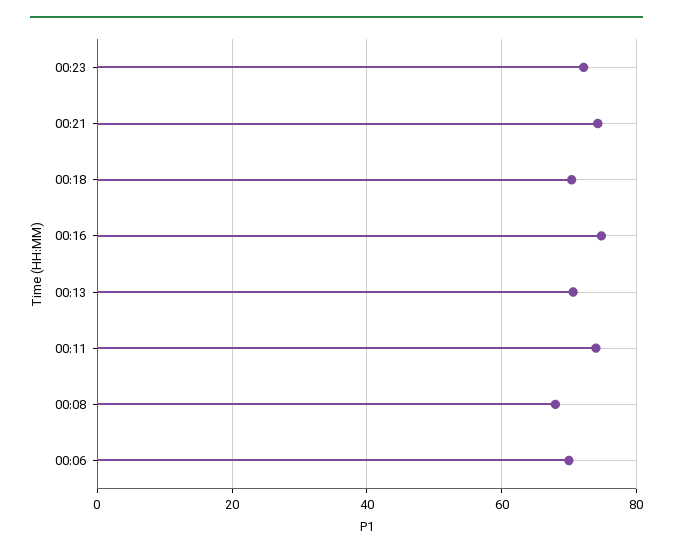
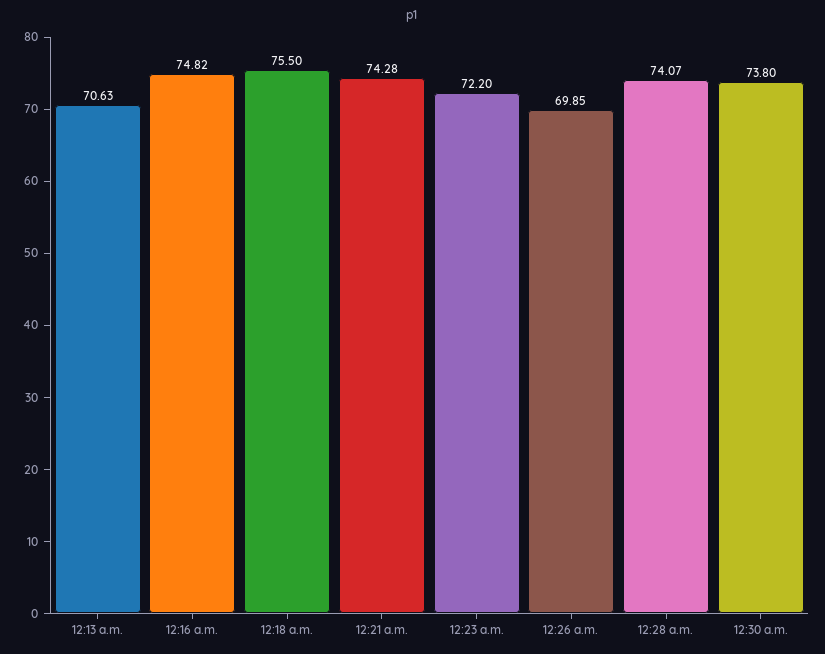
00:18: 70 -> 75.5
00:11: 74 -> none
00:08: 68 -> none
00:06: 70 -> none
12:26 a.m.: none -> 69.85
12:28 a.m.: none -> 74.07
12:30 a.m.: none -> 73.8

